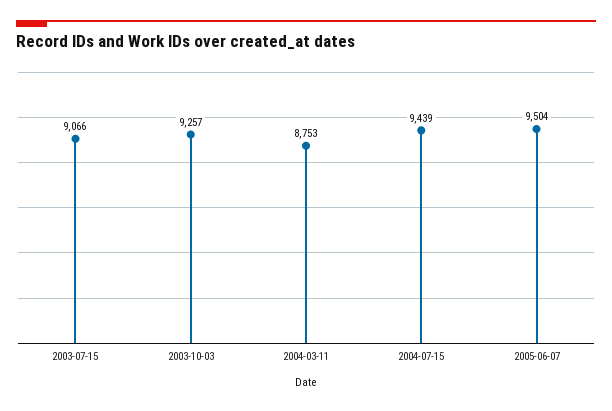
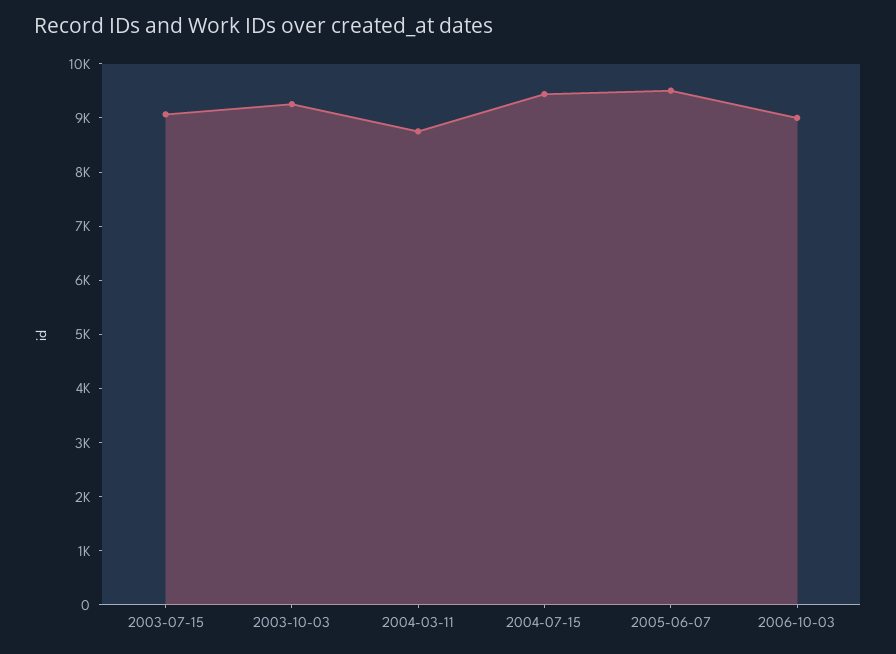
2006-10-03: none -> 9000

